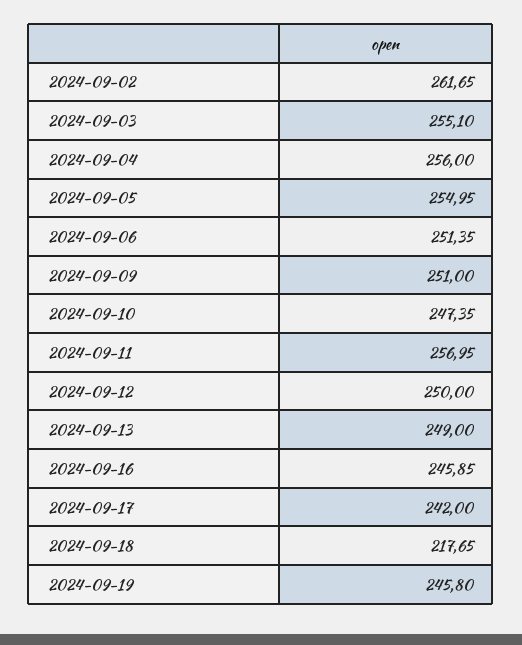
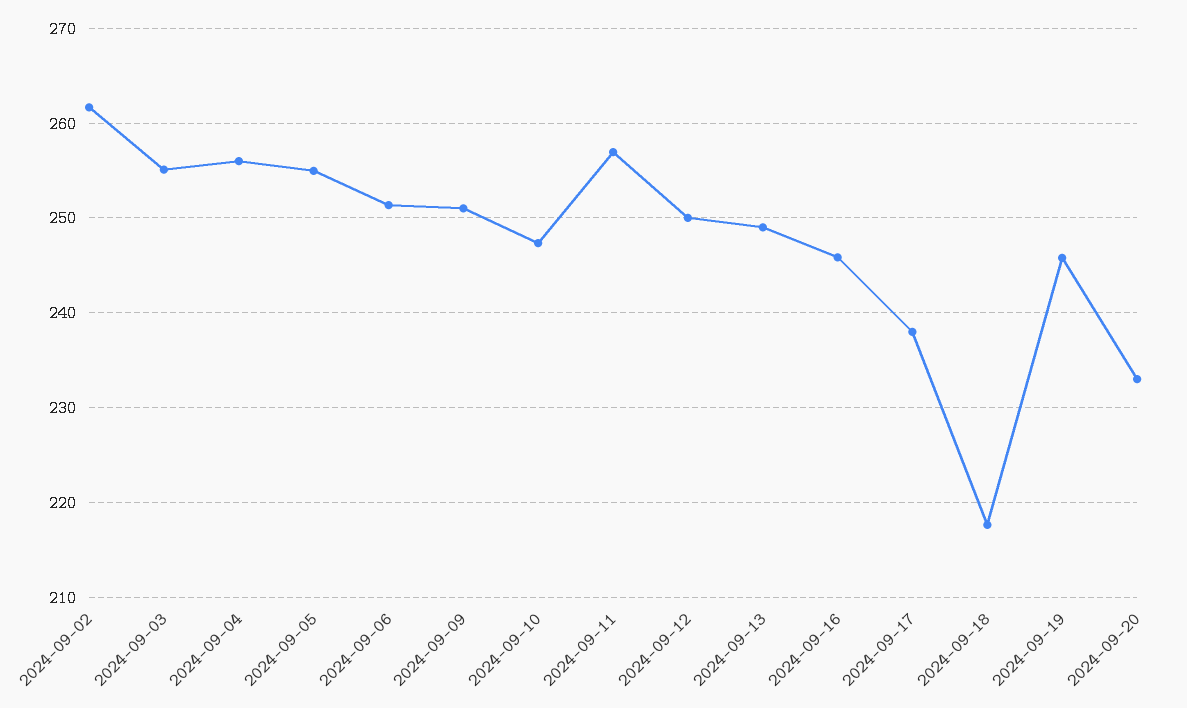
2024-09-17: 242 -> 238
2024-09-20: none -> 233

